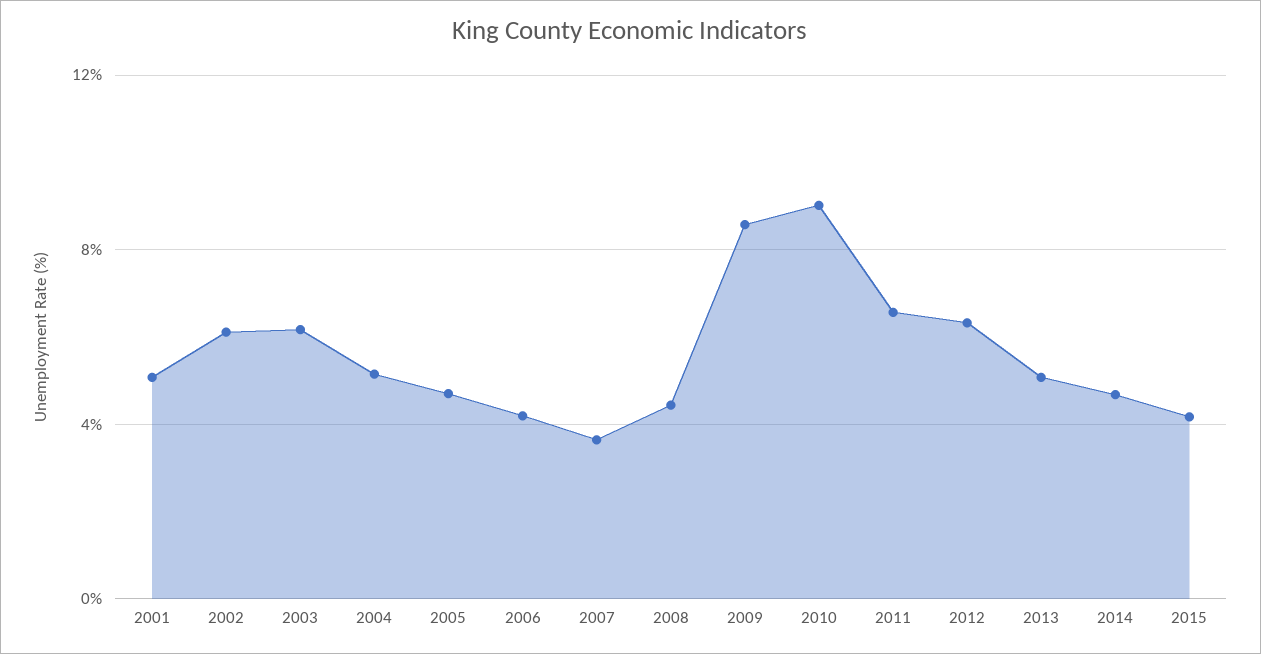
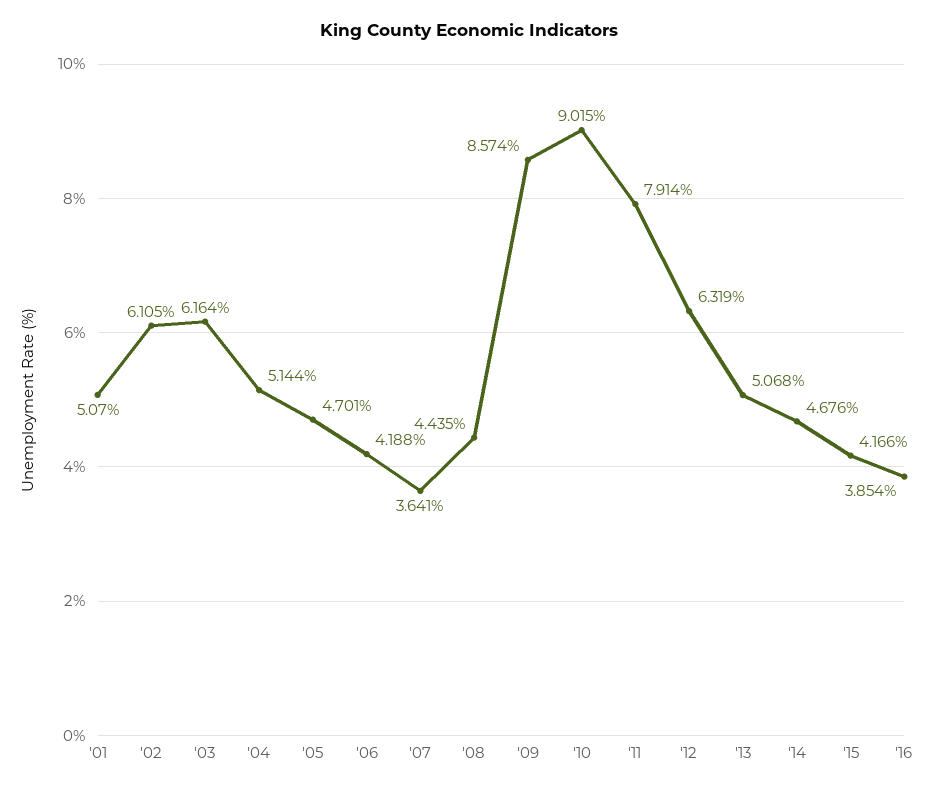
2011: 6.5 -> 7.914
'16: none -> 3.854

